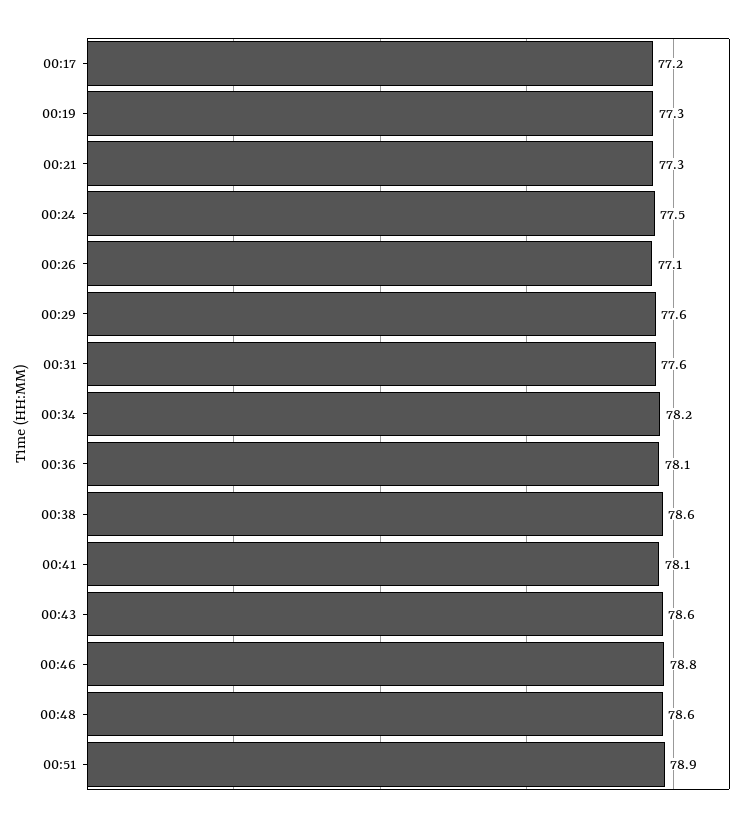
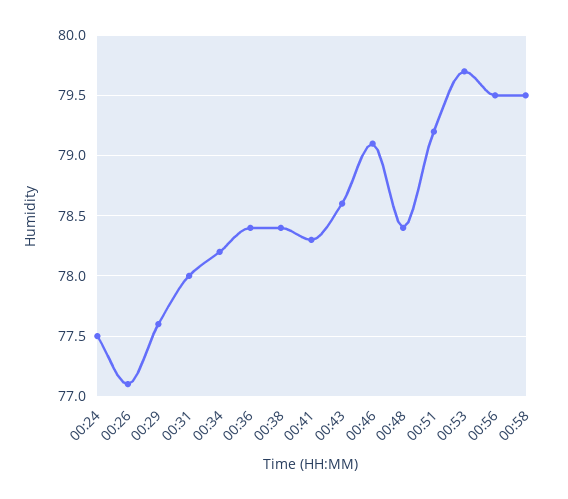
00:17: 77.2 -> none
00:19: 77.3 -> none
00:21: 77.3 -> none
00:31: 77.6 -> 78
00:36: 78.1 -> 78.4
00:38: 78.6 -> 78.4
00:41: 78.1 -> 78.3
00:46: 78.8 -> 79.1
00:48: 78.6 -> 78.4
00:51: 78.9 -> 79.2
00:53: none -> 79.7
00:56: none -> 79.5
00:58: none -> 79.5

